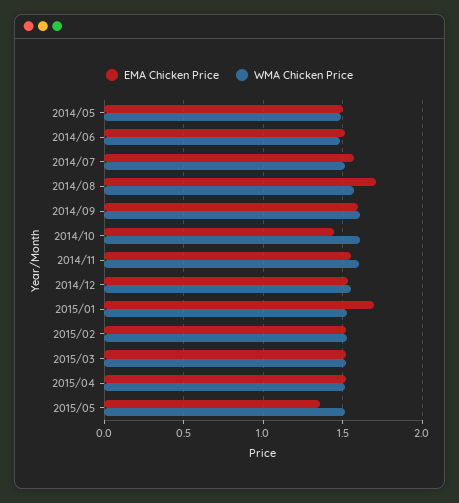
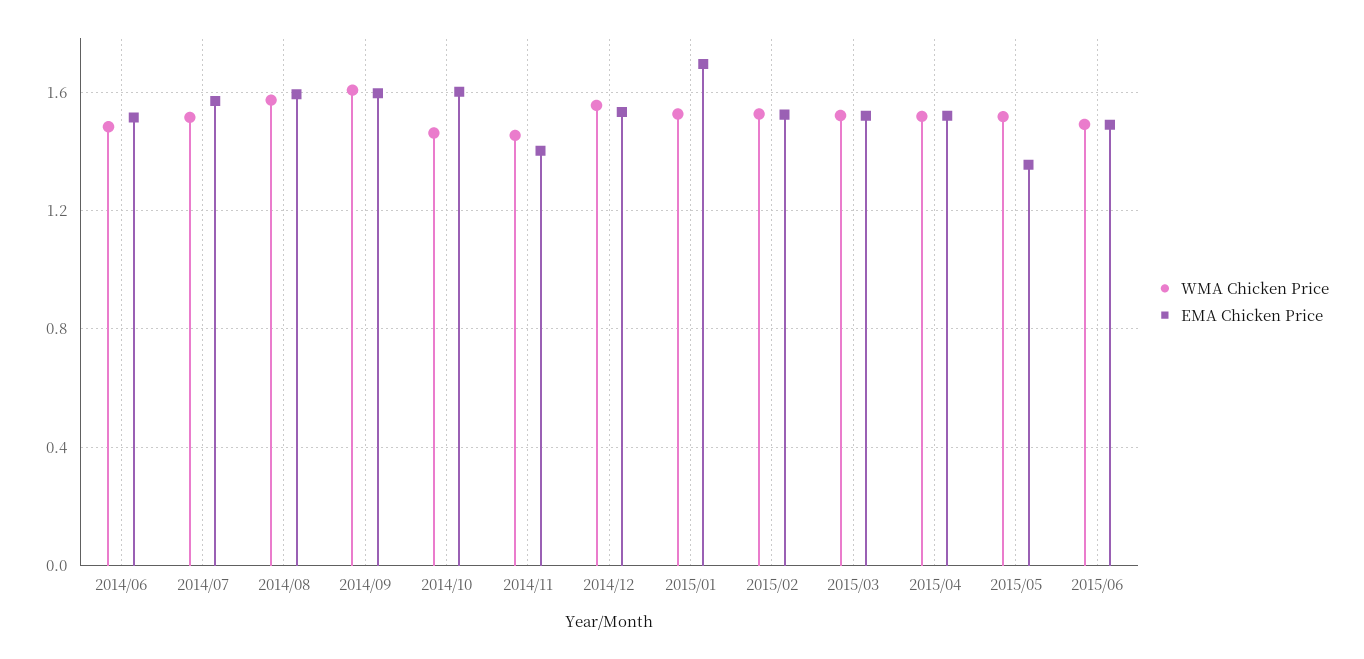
EMA Chicken Price, 2014/05: 1.5 -> none
WMA Chicken Price, 2014/05: 1.5 -> none
EMA Chicken Price, 2014/08: 1.7 -> 1.6
EMA Chicken Price, 2014/10: 1.45 -> 1.6
WMA Chicken Price, 2014/10: 1.6 -> 1.45
EMA Chicken Price, 2014/11: 1.55 -> 1.4
WMA Chicken Price, 2014/11: 1.6 -> 1.45
WMA Chicken Price, 2015/06: none -> 1.5
EMA Chicken Price, 2015/06: none -> 1.5

